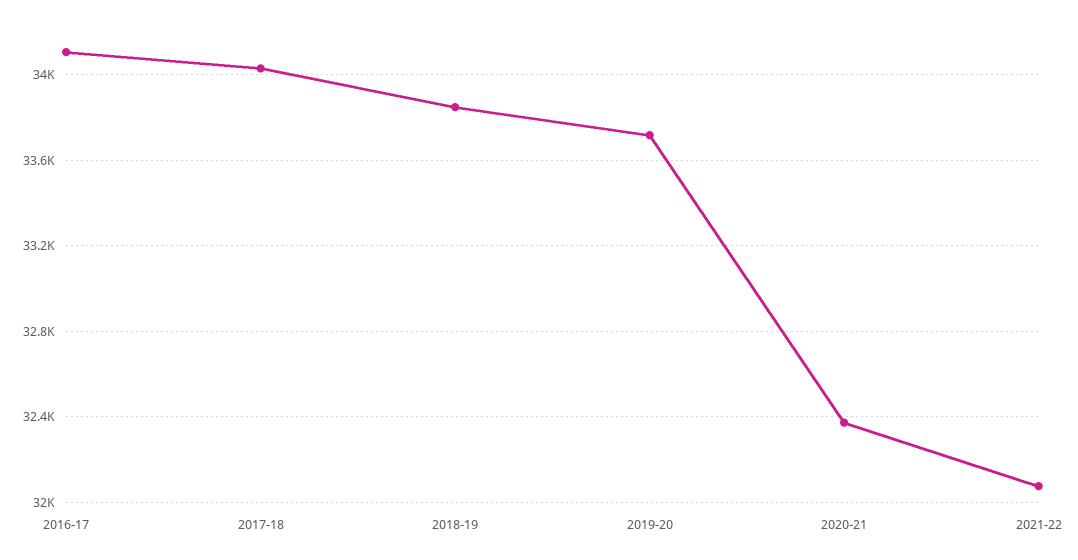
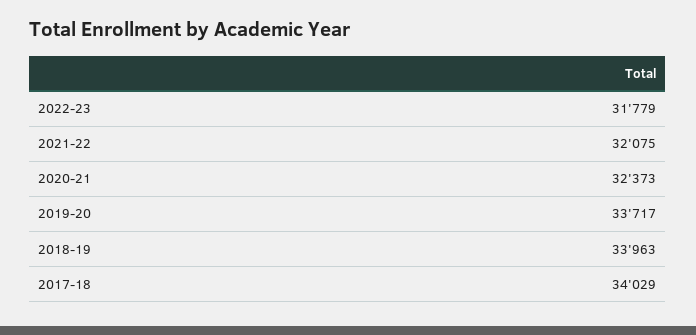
2016-17: 34100 -> none
2018-19: 33850 -> 33963
2022-23: none -> 31779

